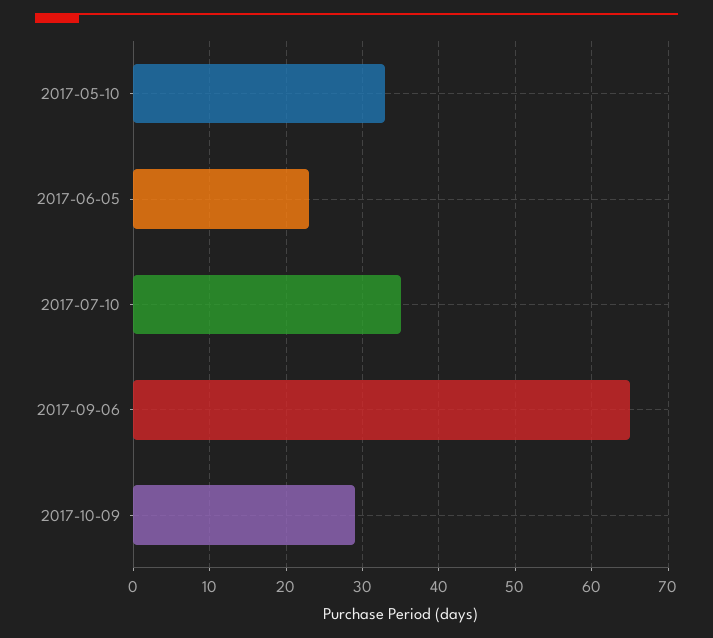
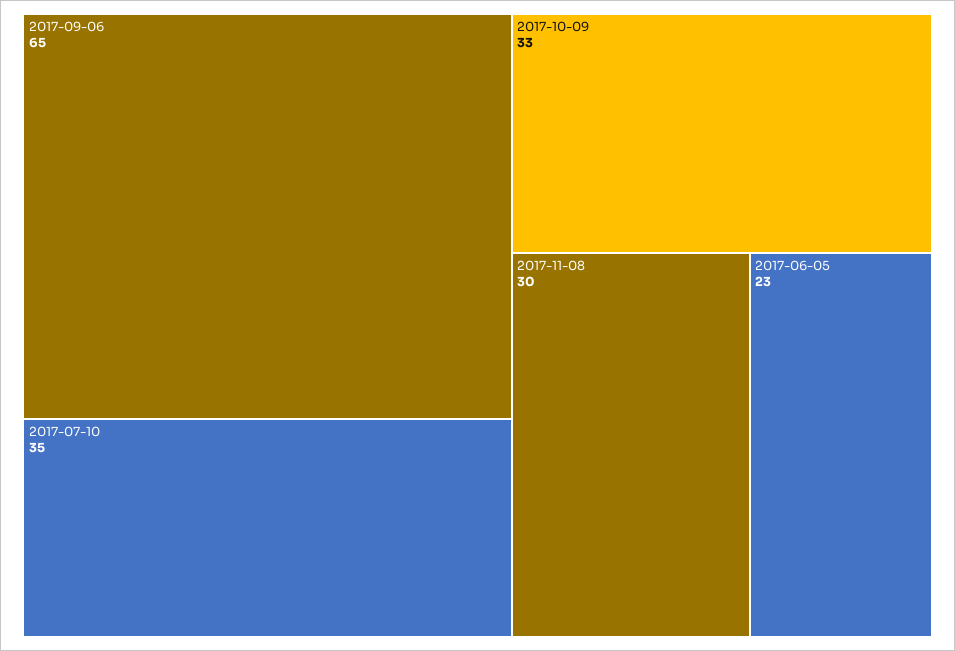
2017-05-10: 33 -> none
2017-10-09: 29 -> 33
2017-11-08: none -> 30

